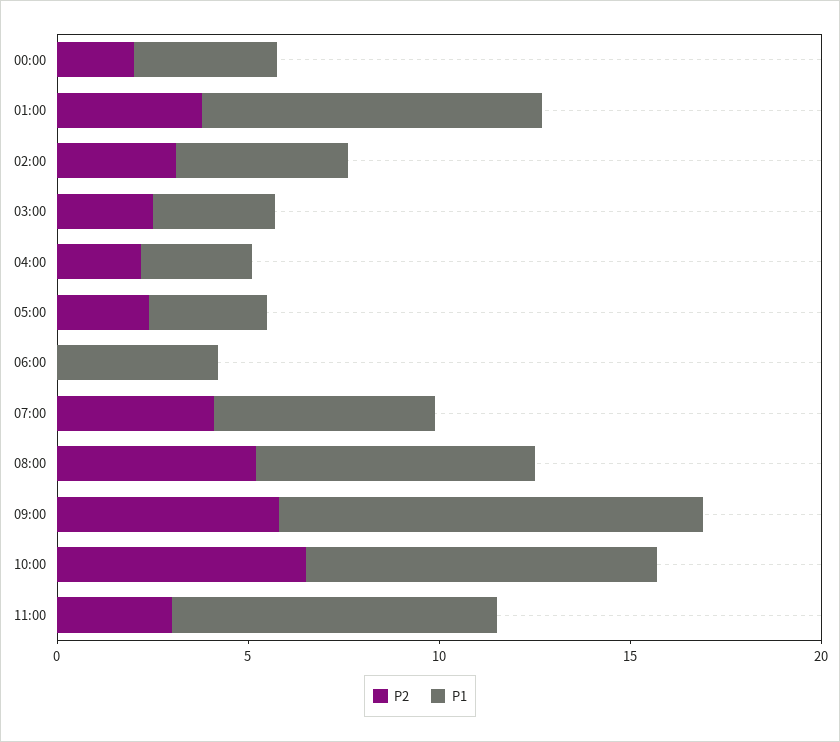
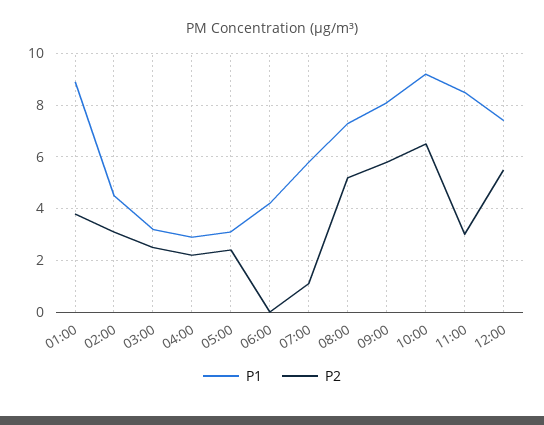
P2, 00:00: 2 -> none
P1, 00:00: 4 -> none
P2, 07:00: 4 -> 1
P1, 09:00: 11 -> 8
P1, 12:00: none -> 7.5
P2, 12:00: none -> 5.5

